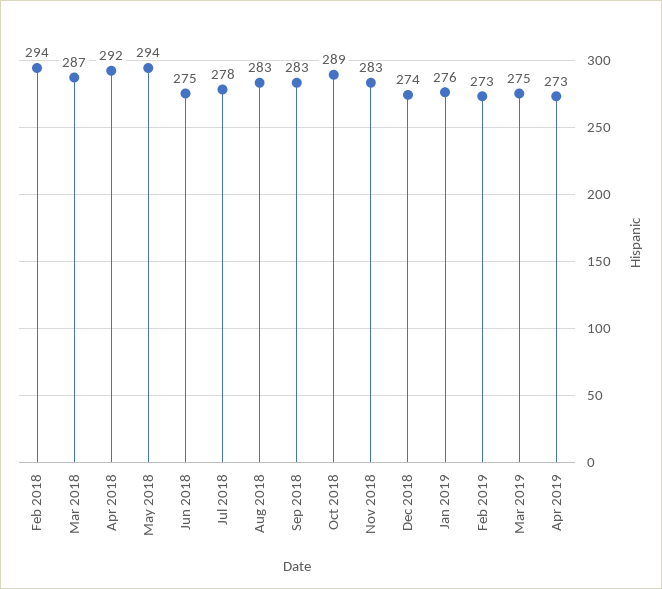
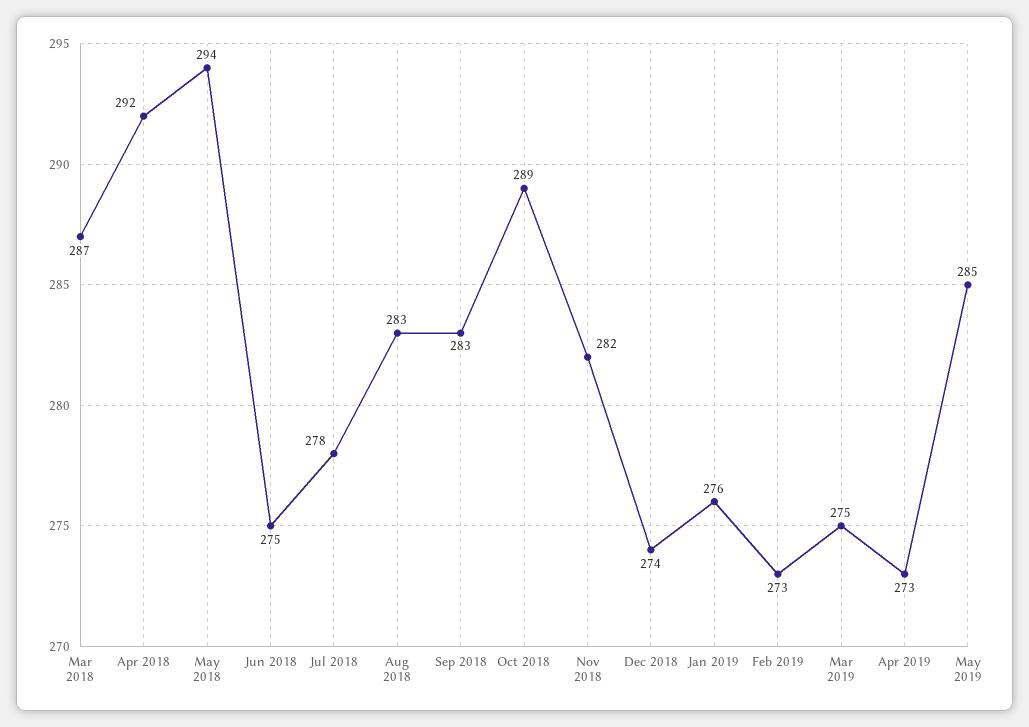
Feb 2018: 294 -> none
Nov 2018: 283 -> 282
May 2019: none -> 285

